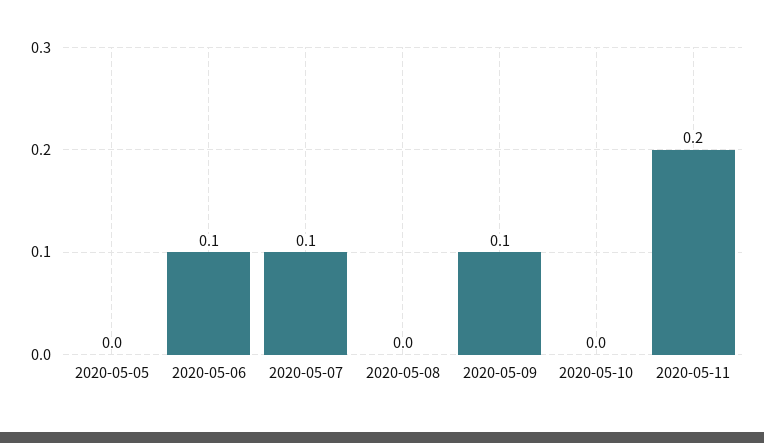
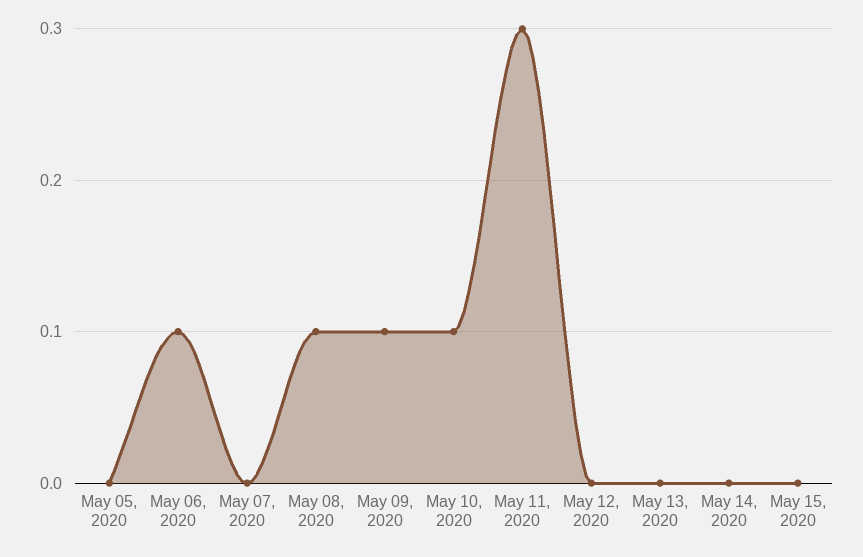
2020-05-07: 0.1 -> 0
2020-05-08: 0 -> 0.1
2020-05-10: 0 -> 0.1
2020-05-11: 0.2 -> 0.3
May 12, 2020: none -> 0
May 13, 2020: none -> 0
May 14, 2020: none -> 0
May 15, 2020: none -> 0

